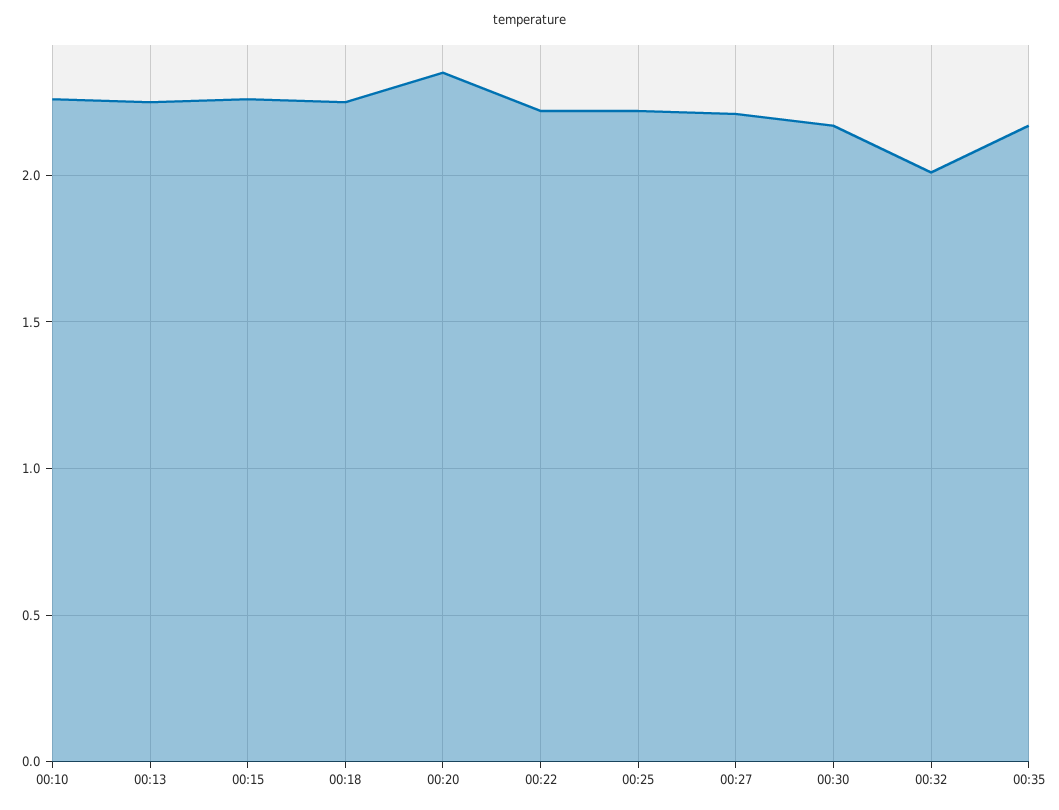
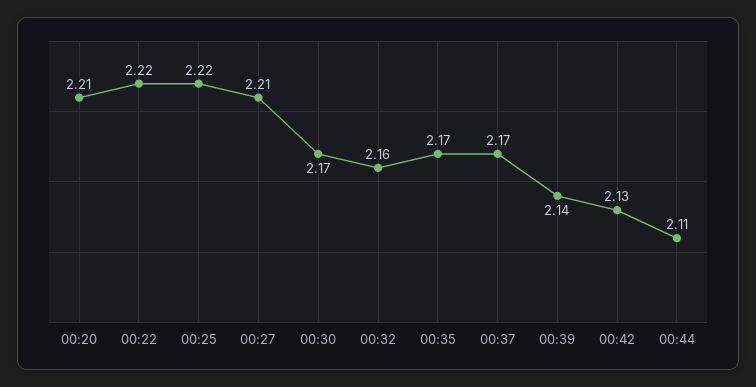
00:10: 2.25 -> none
00:13: 2.25 -> none
00:15: 2.25 -> none
00:18: 2.25 -> none
00:20: 2.35 -> 2.21
00:32: 2 -> 2.16
00:37: none -> 2.17
00:39: none -> 2.14
00:42: none -> 2.13
00:44: none -> 2.11

